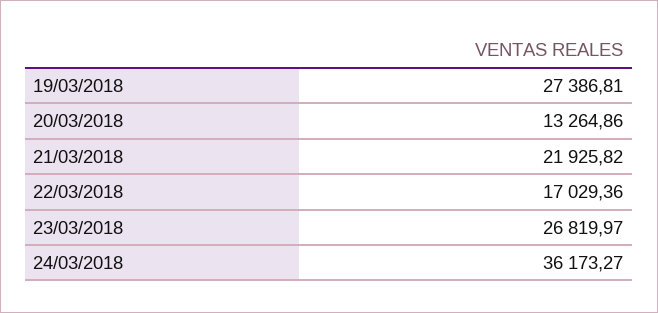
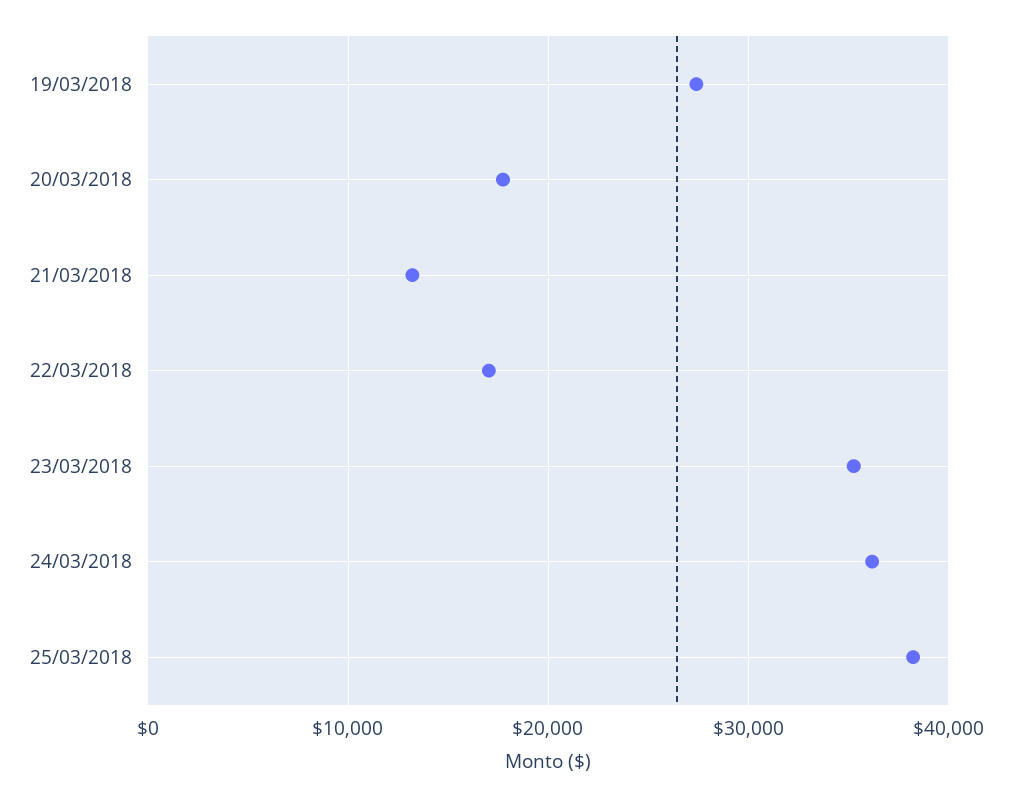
20/03/2018: 13264.86 -> 18000
21/03/2018: 21925.82 -> 13000
23/03/2018: 26819.97 -> 35000
25/03/2018: none -> 38000

